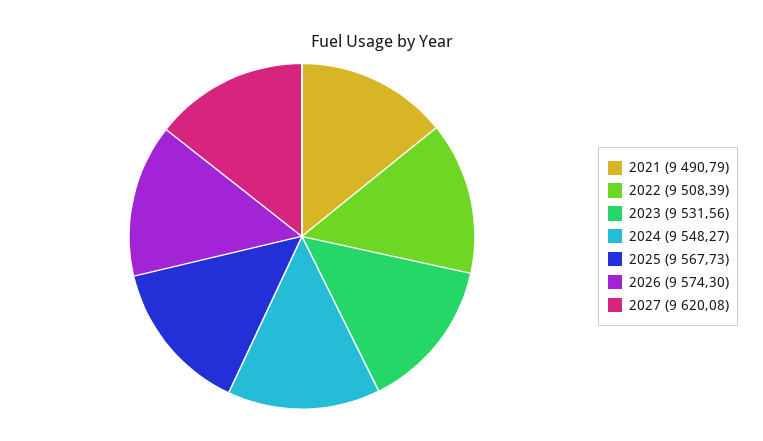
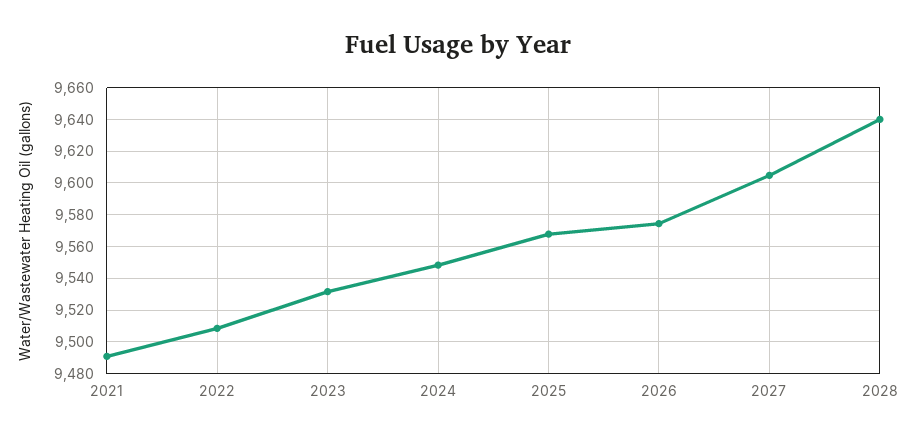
2027: 9620.08 -> 9605
2028: none -> 9640

